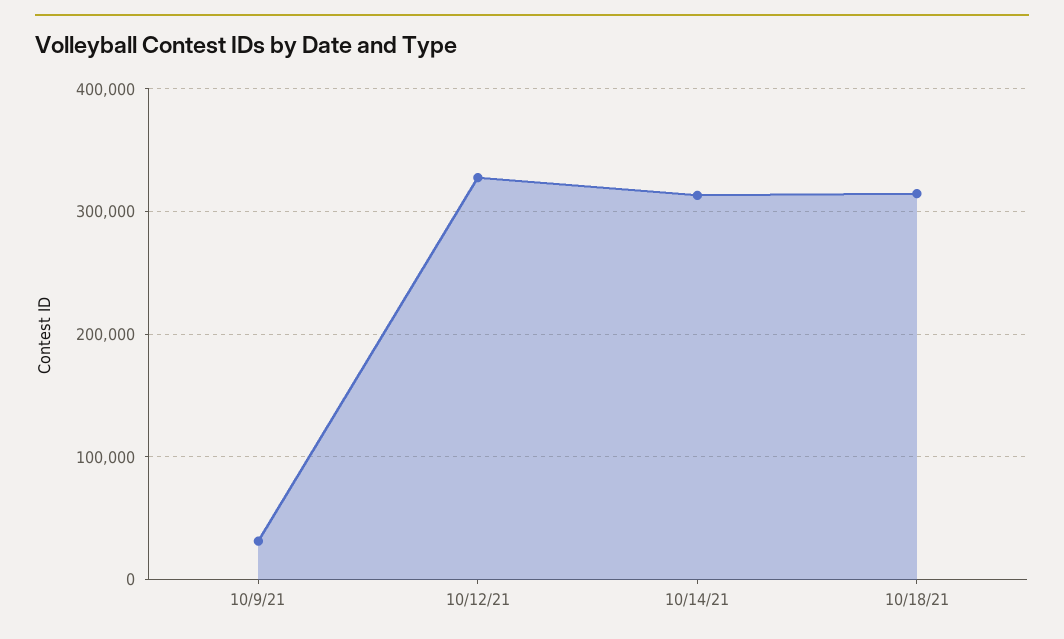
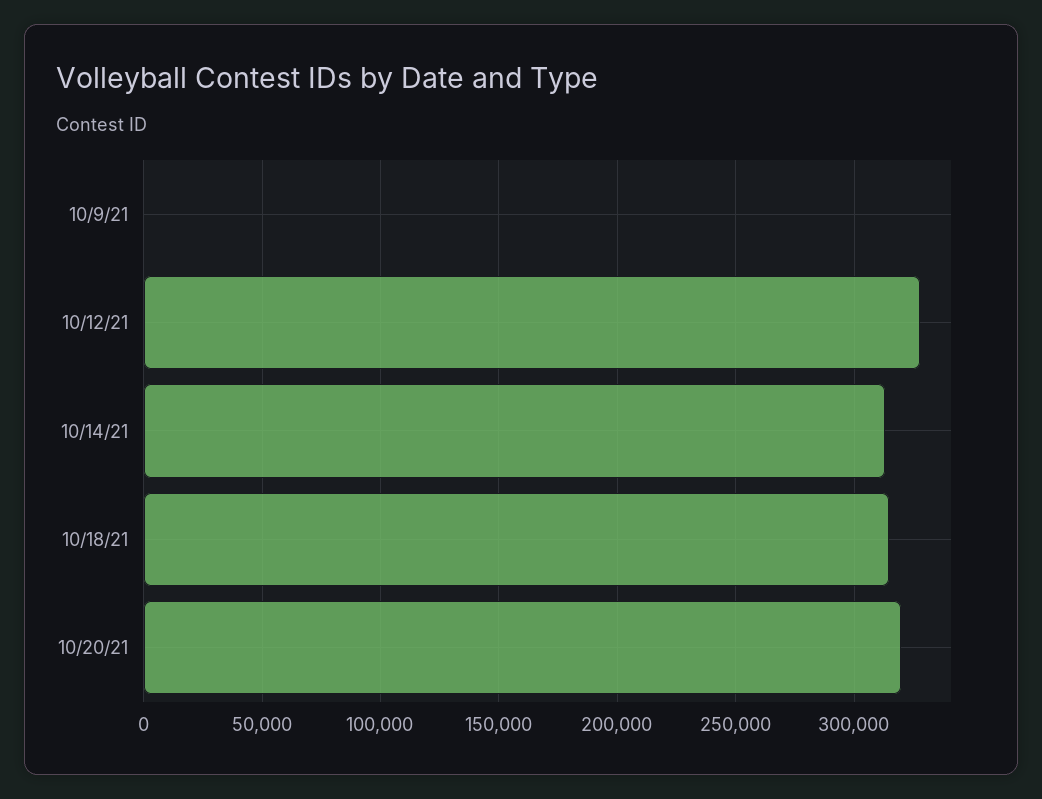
10/9/21: 30000 -> 0
10/20/21: none -> 320000

